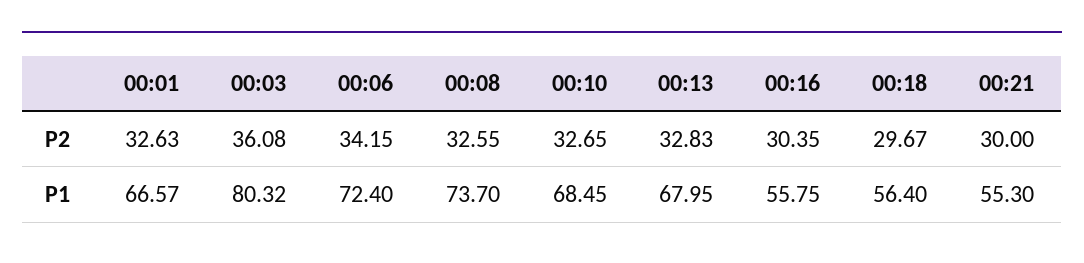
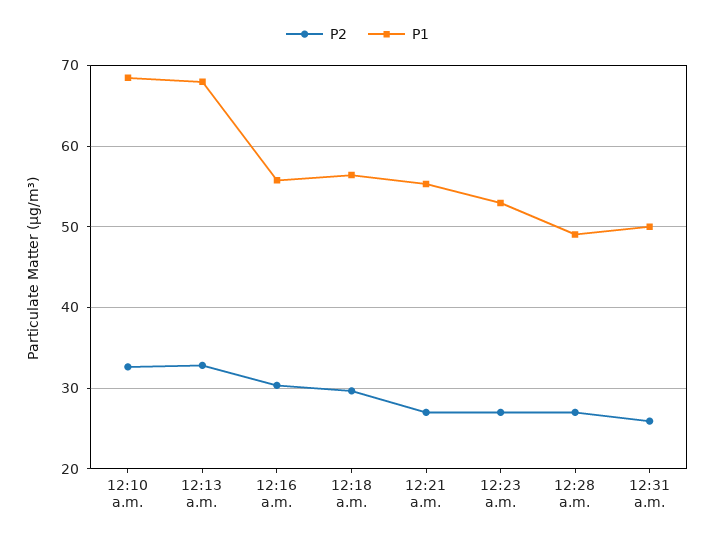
P2, 00:01: 32.63 -> none
P2, 00:03: 36.08 -> none
P2, 00:06: 34.15 -> none
P2, 00:08: 32.55 -> none
P2, 00:21: 30 -> 27
P1, 00:01: 66.57 -> none
P1, 00:03: 80.32 -> none
P1, 00:06: 72.4 -> none
P1, 00:08: 73.7 -> none
P2, 12:23 a.m.: none -> 27
P1, 12:23 a.m.: none -> 53
P2, 12:28 a.m.: none -> 27
P1, 12:28 a.m.: none -> 49
P2, 12:31 a.m.: none -> 26
P1, 12:31 a.m.: none -> 50

